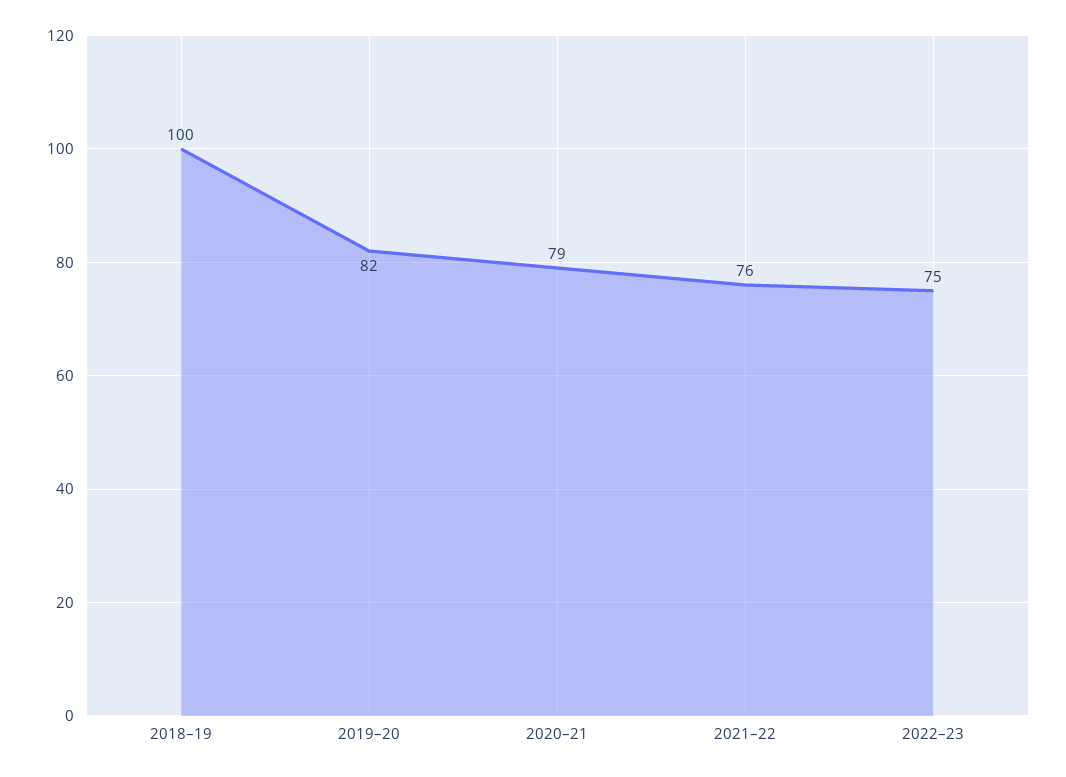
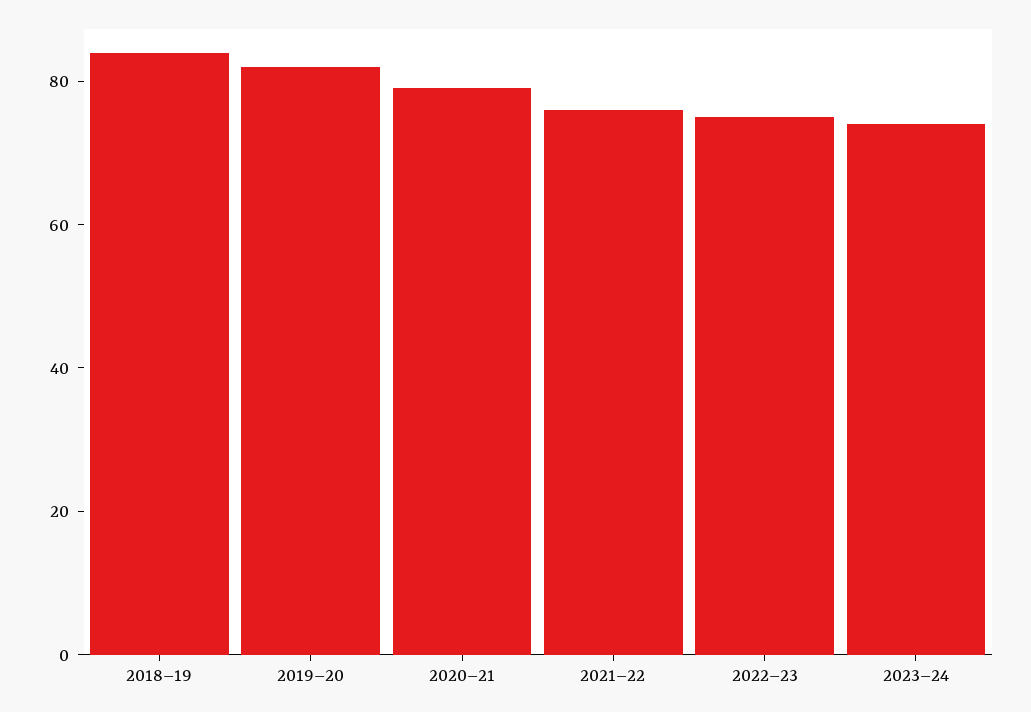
2018–19: 100 -> 85
2023–24: none -> 75

